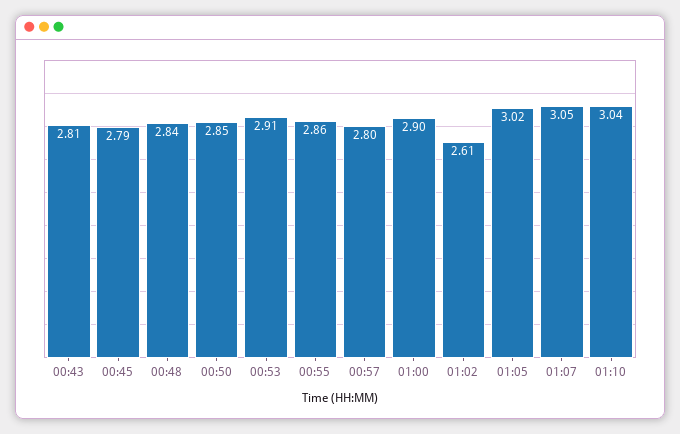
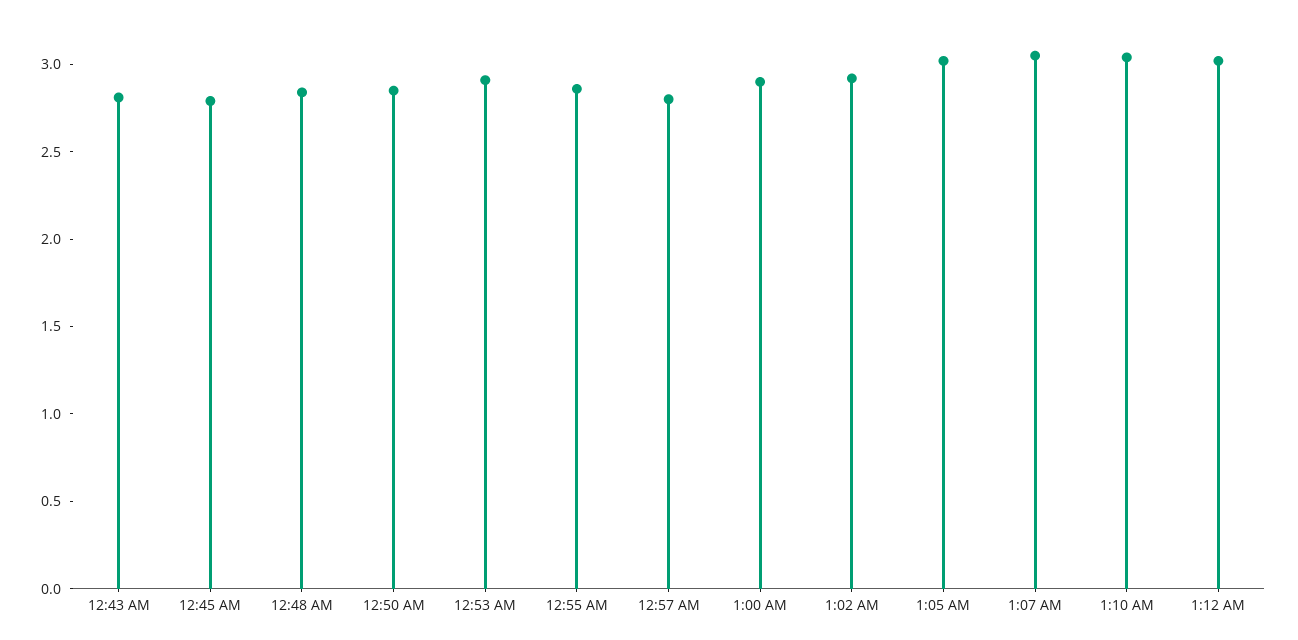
01:02: 2.61 -> 2.9
1:12 AM: none -> 3

